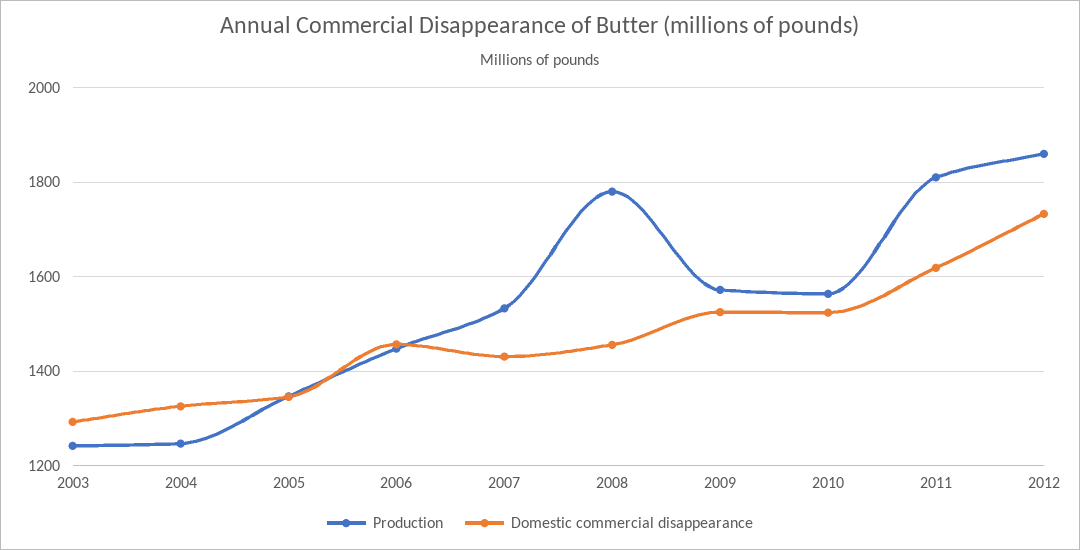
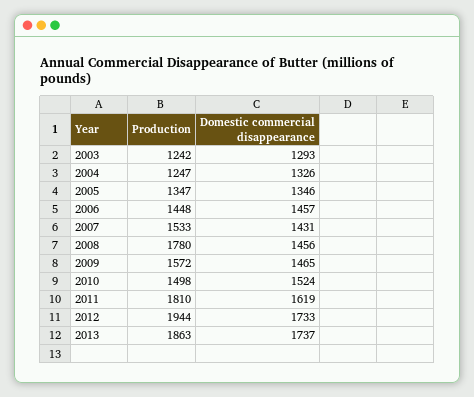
Domestic commercial disappearance, 2009: 1520 -> 1465
Production, 2010: 1560 -> 1498
Production, 2012: 1860 -> 1944
Production, 2013: none -> 1863
Domestic commercial disappearance, 2013: none -> 1737

